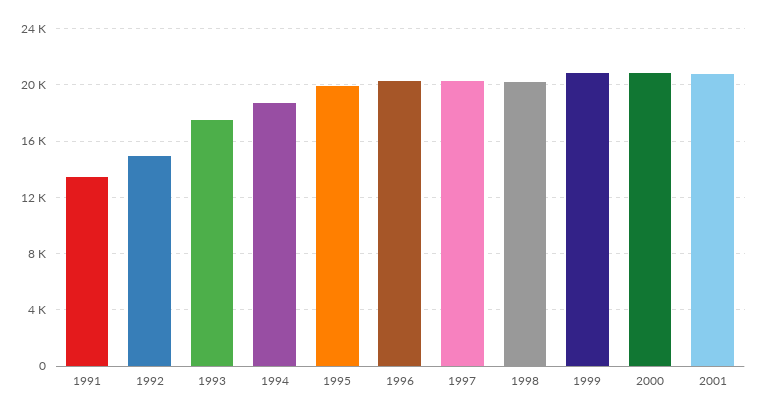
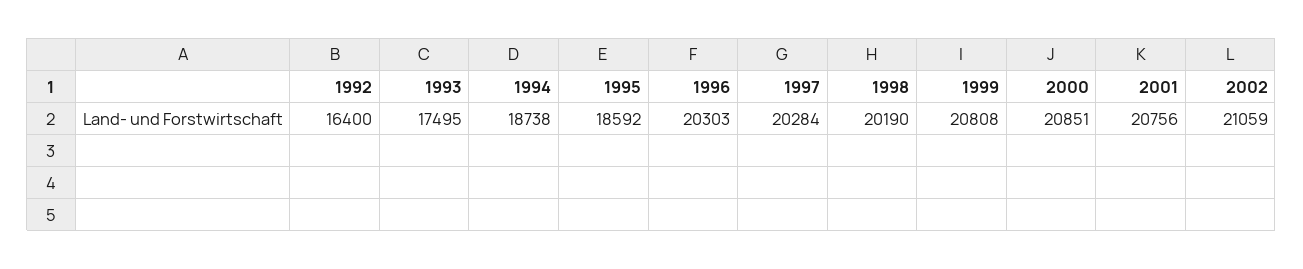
1991: 13500 -> none
1992: 15000 -> 16400
1995: 20000 -> 18592
2002: none -> 21059

